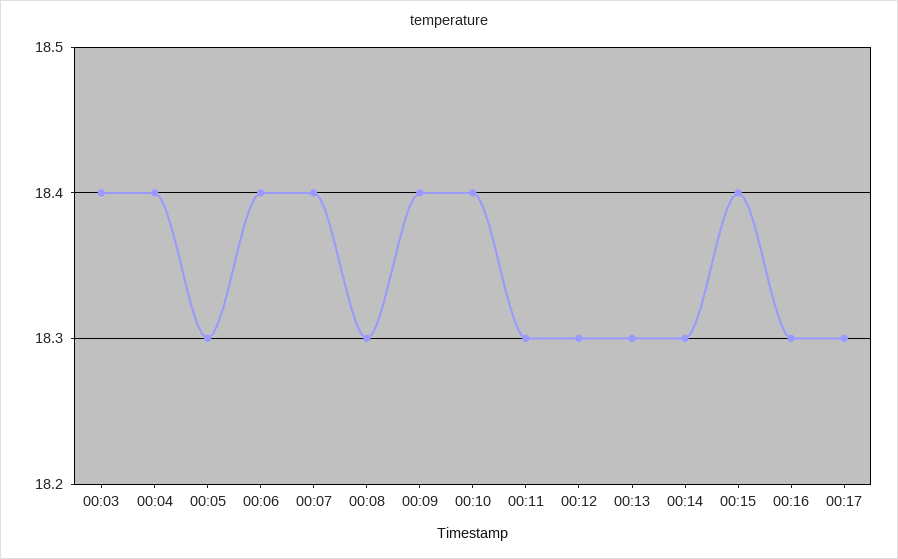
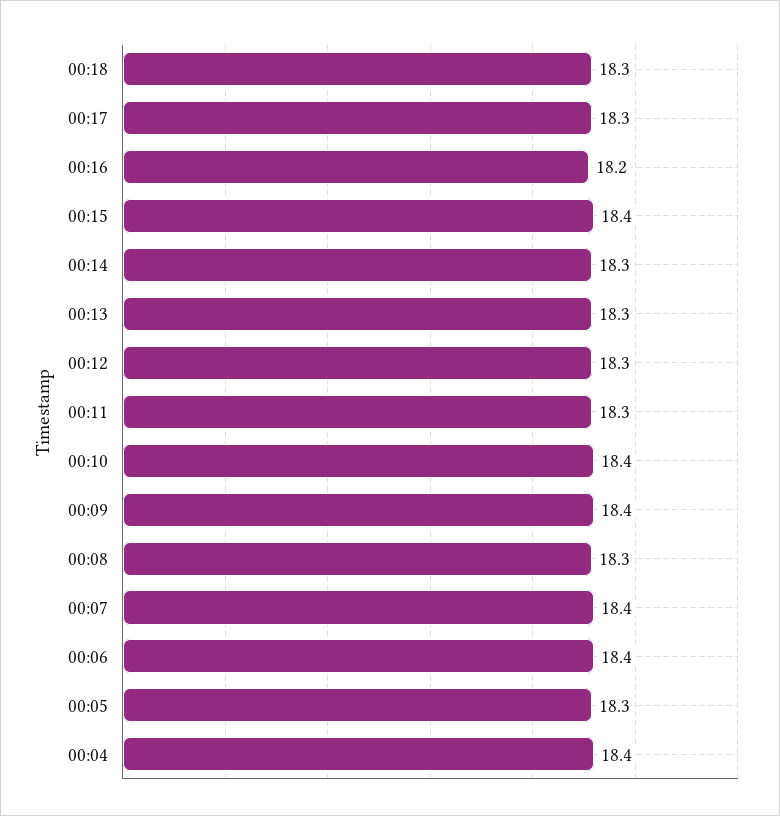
00:03: 18.4 -> none
00:16: 18.3 -> 18.2
00:18: none -> 18.3

